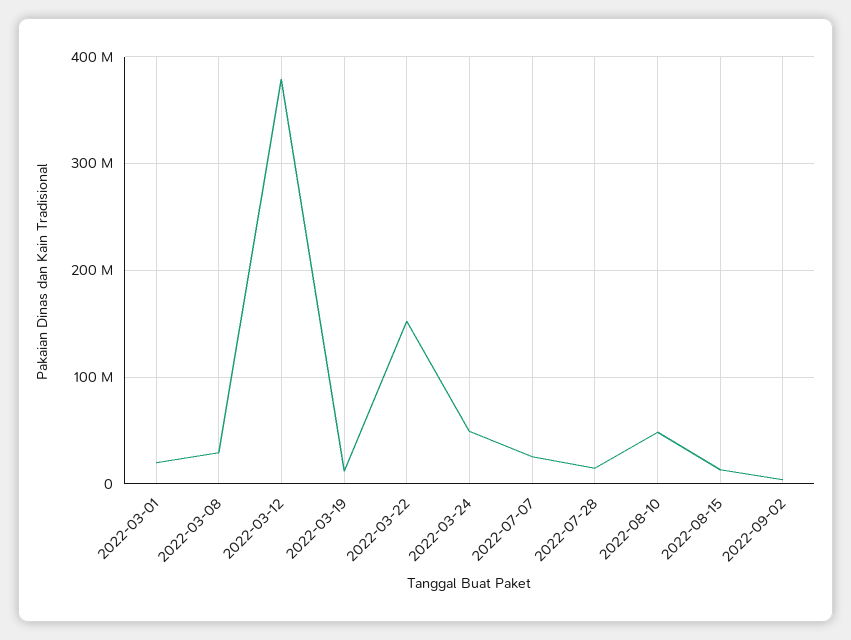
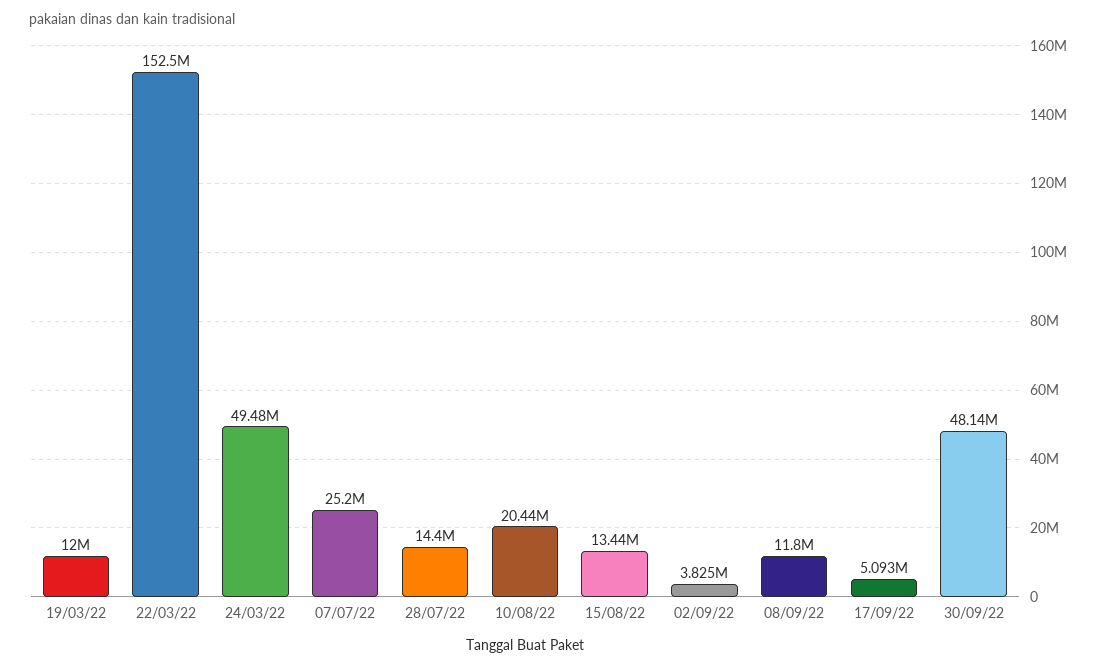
2022-03-01: 20000000 -> none
2022-03-08: 30000000 -> none
2022-03-12: 380000000 -> none
2022-08-10: 50000000 -> 20440000
08/09/22: none -> 11800000
17/09/22: none -> 5093000
30/09/22: none -> 48140000

